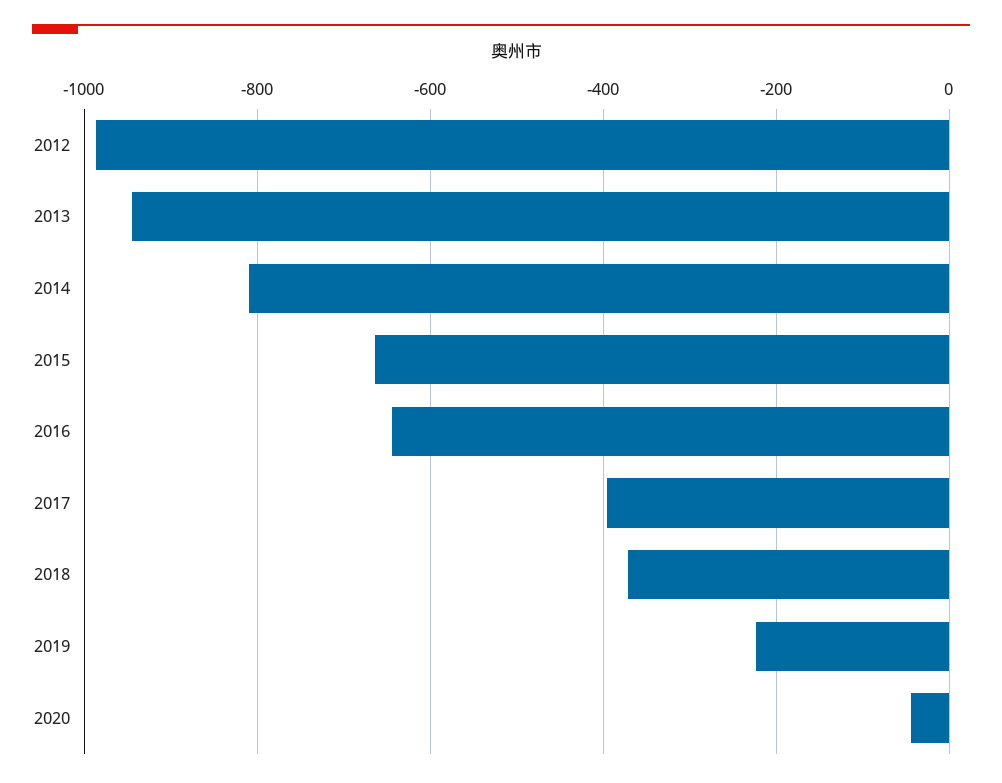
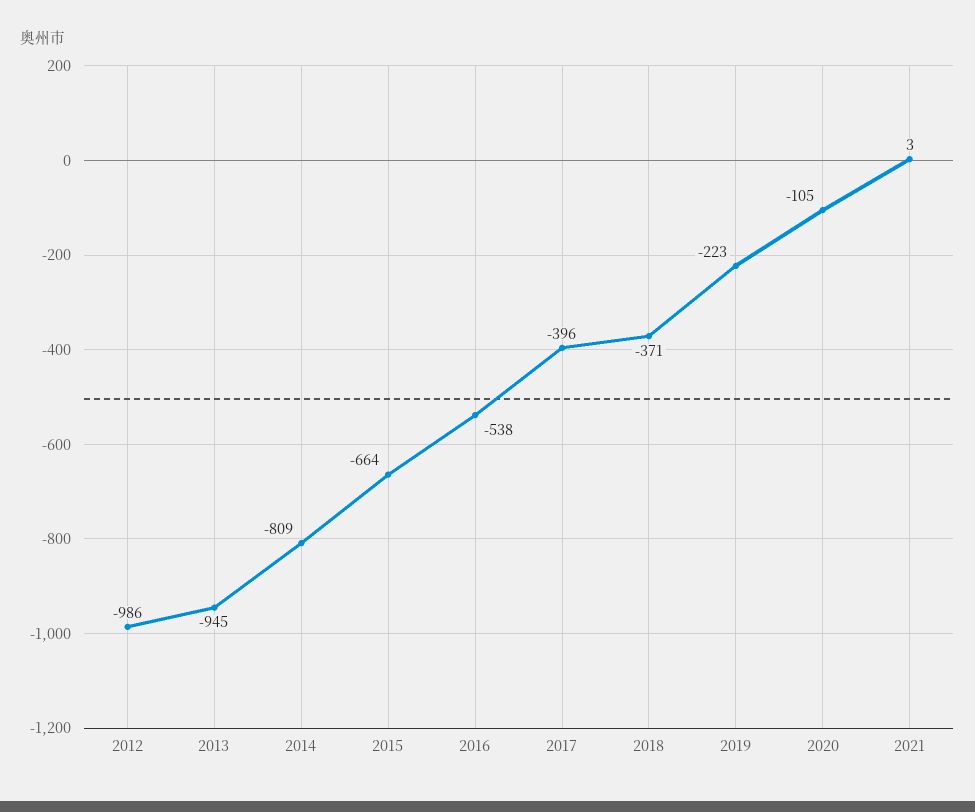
2016: -640 -> -538
2020: -40 -> -105
2021: none -> 3

